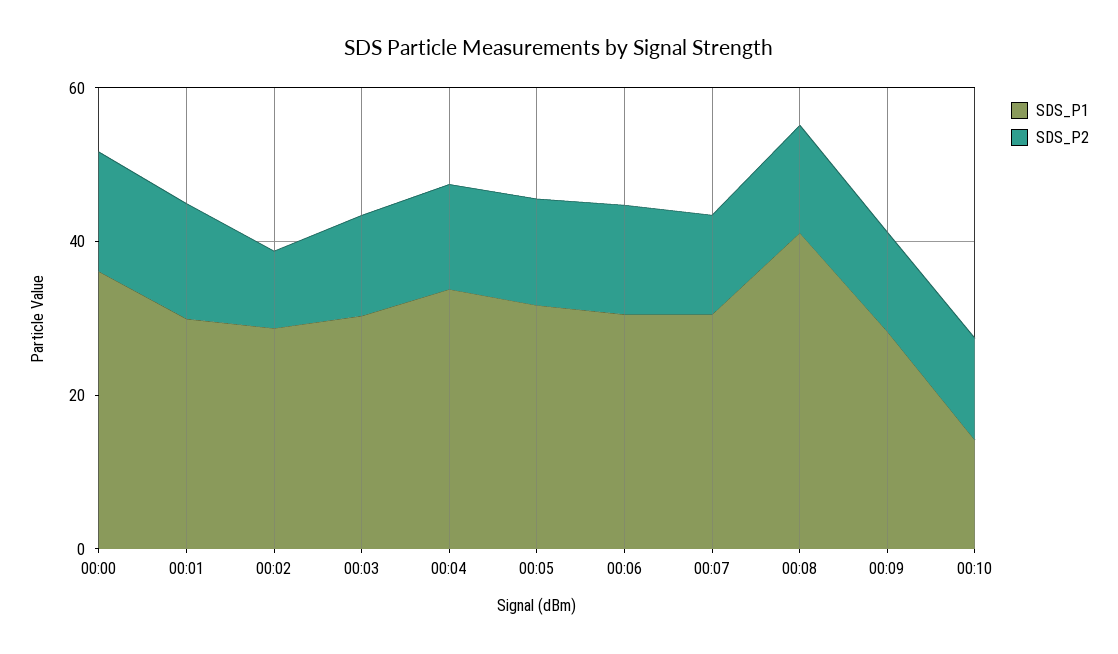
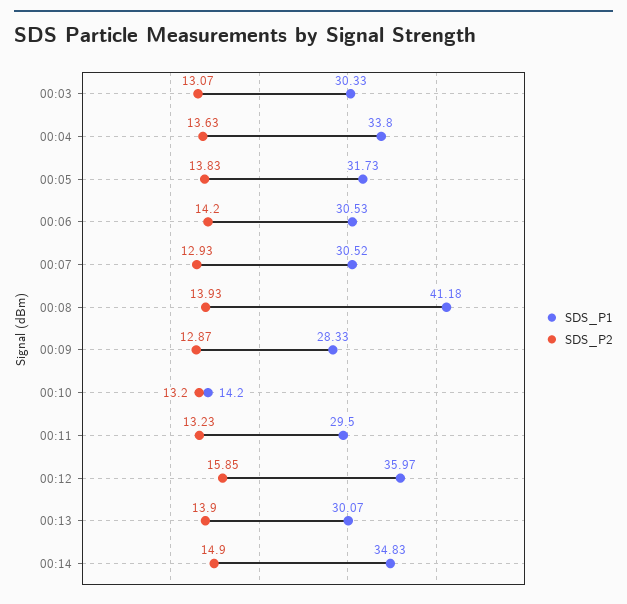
SDS_P1, 00:00: 35 -> none
SDS_P2, 00:00: 15 -> none
SDS_P1, 00:01: 30 -> none
SDS_P2, 00:01: 15 -> none
SDS_P1, 00:02: 30 -> none
SDS_P2, 00:02: 10 -> none
SDS_P1, 00:11: none -> 29.5
SDS_P2, 00:11: none -> 13.23
SDS_P1, 00:12: none -> 35.97
SDS_P2, 00:12: none -> 15.85
SDS_P1, 00:13: none -> 30.07
SDS_P2, 00:13: none -> 13.9
SDS_P1, 00:14: none -> 34.83
SDS_P2, 00:14: none -> 14.9

